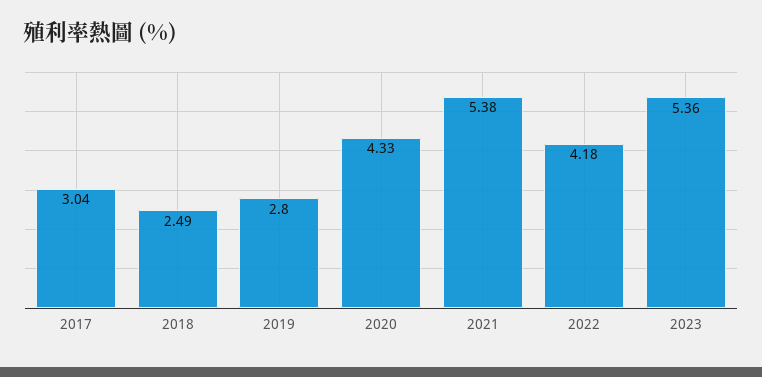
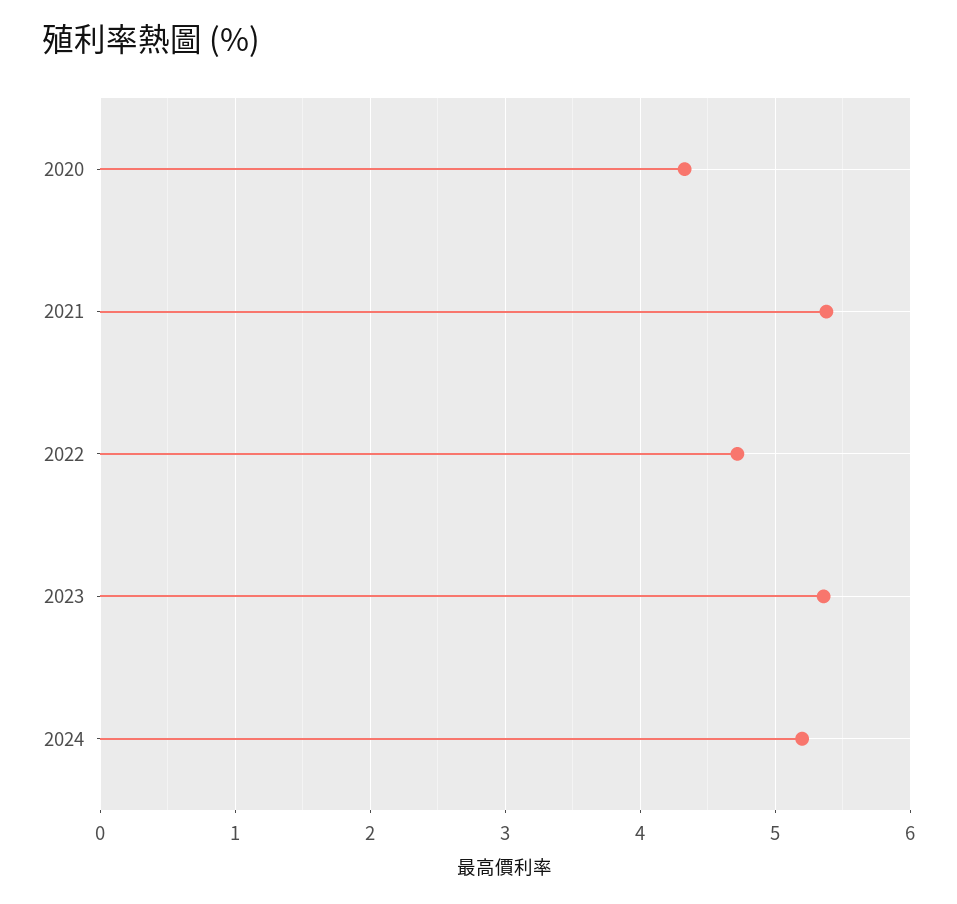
2017: 3.04 -> none
2018: 2.49 -> none
2019: 2.8 -> none
2022: 4.18 -> 4.7
2024: none -> 5.2

